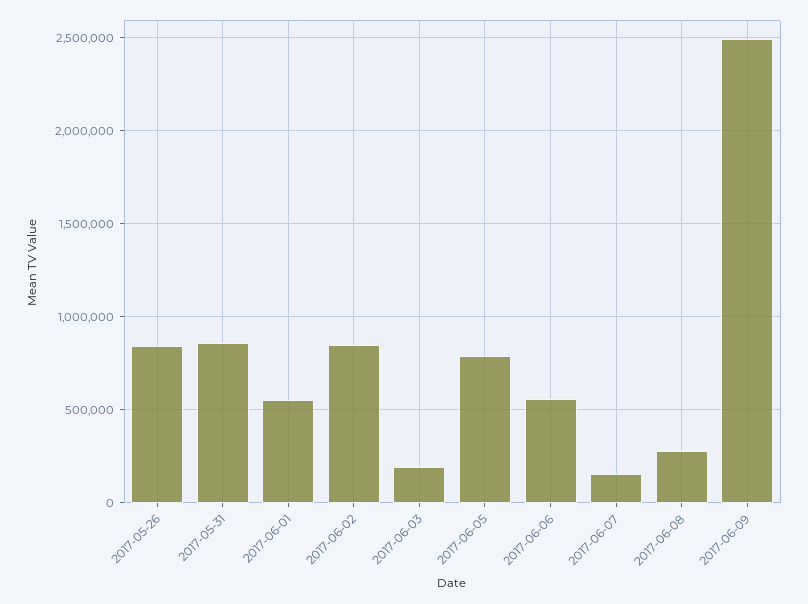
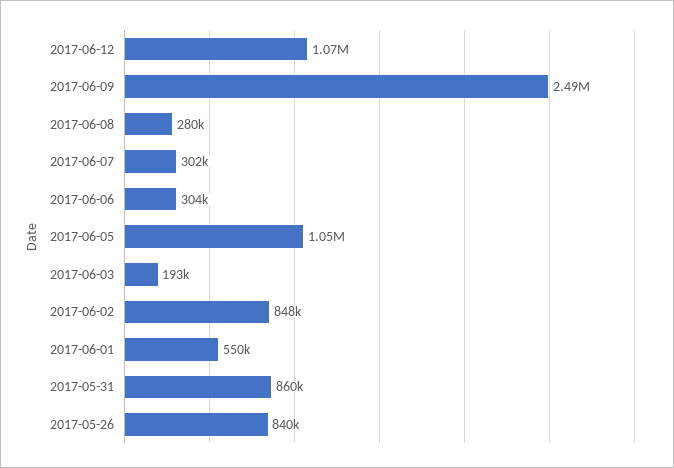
2017-06-05: 800000 -> 1050000
2017-06-06: 550000 -> 304000
2017-06-07: 150000 -> 302000
2017-06-12: none -> 1070000

